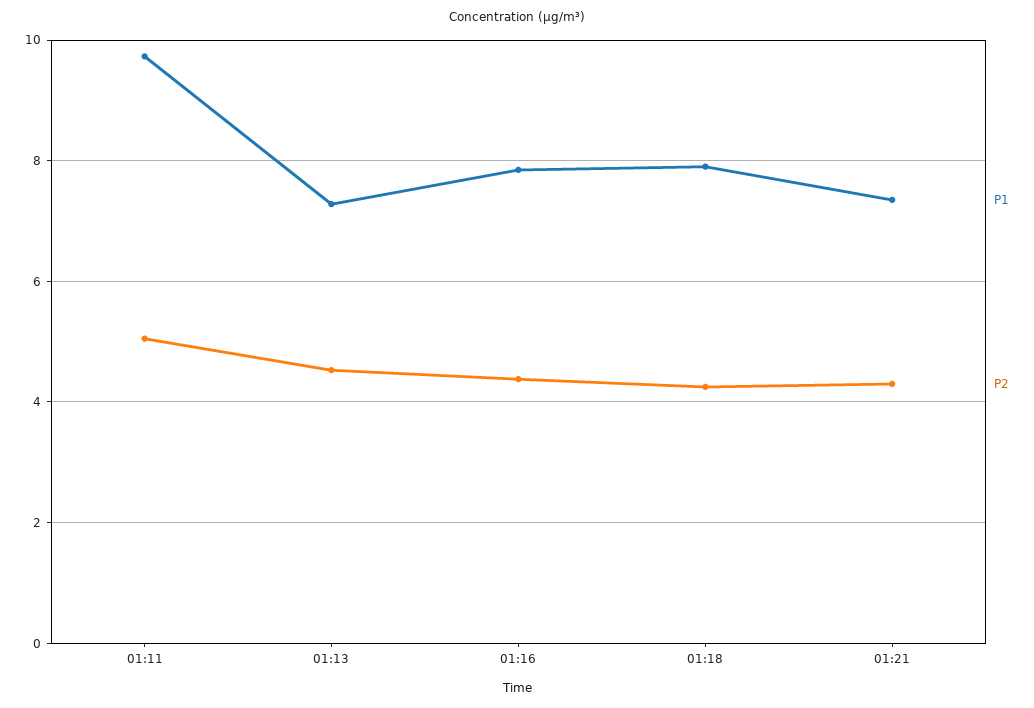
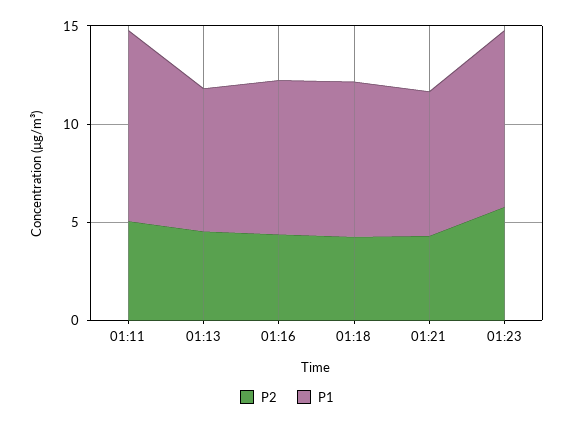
P2, 01:23: none -> 6
P1, 01:23: none -> 9

